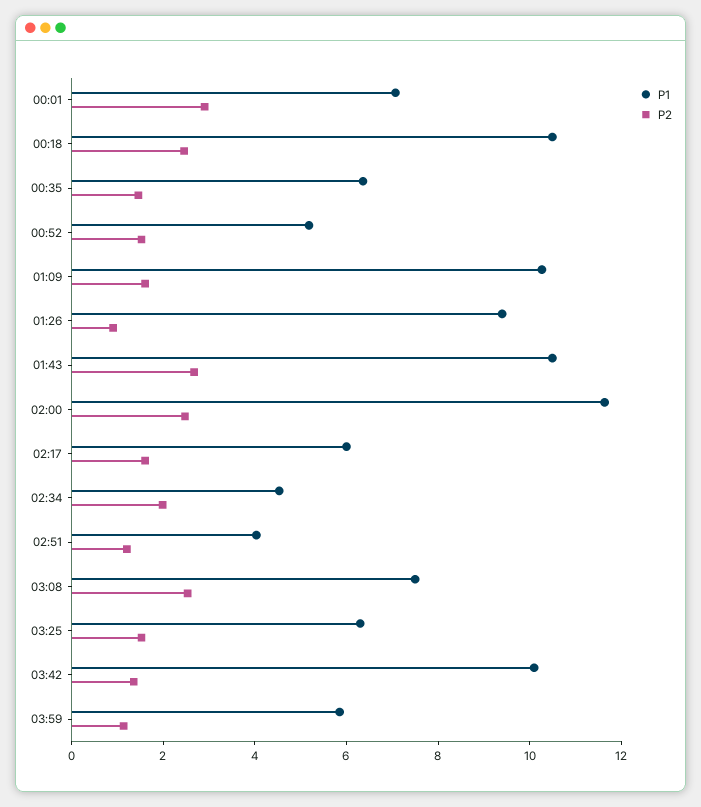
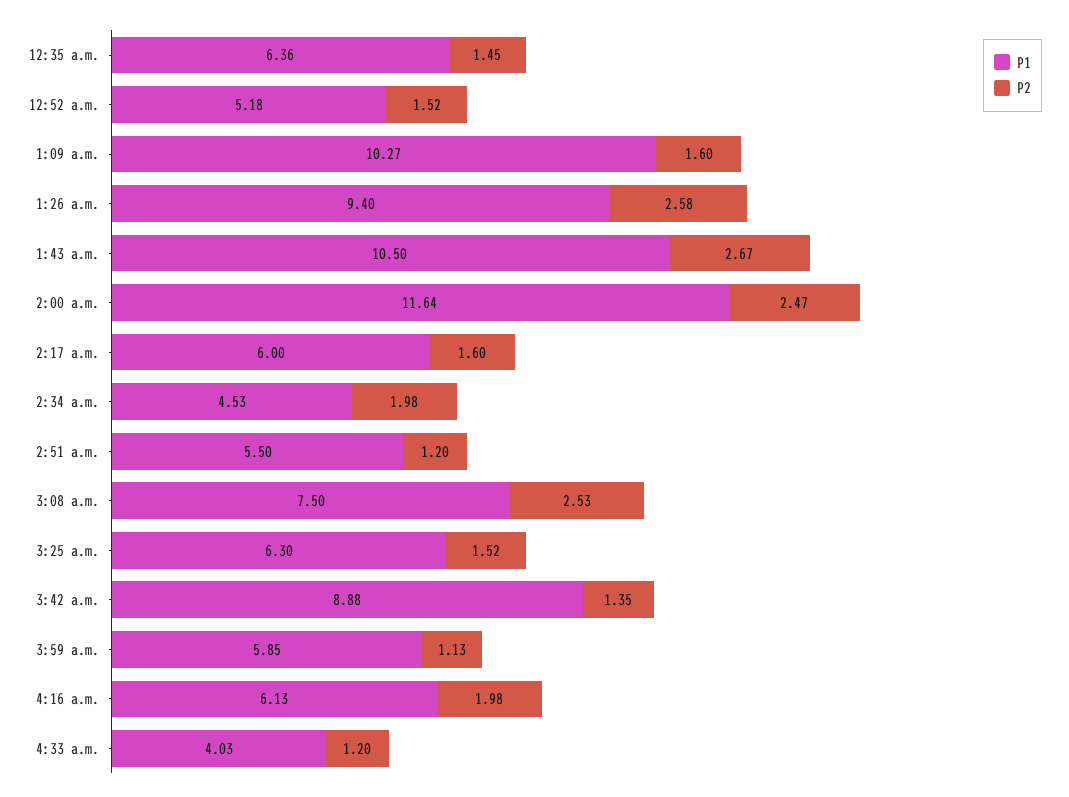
P1, 00:01: 7 -> none
P2, 00:01: 3 -> none
P1, 00:18: 10.5 -> none
P2, 00:18: 2.5 -> none
P2, 01:26: 1 -> 2.58
P1, 02:51: 4 -> 5.5
P1, 03:42: 10 -> 8.88
P1, 4:16 a.m.: none -> 6.13
P2, 4:16 a.m.: none -> 1.98
P1, 4:33 a.m.: none -> 4.03
P2, 4:33 a.m.: none -> 1.2

